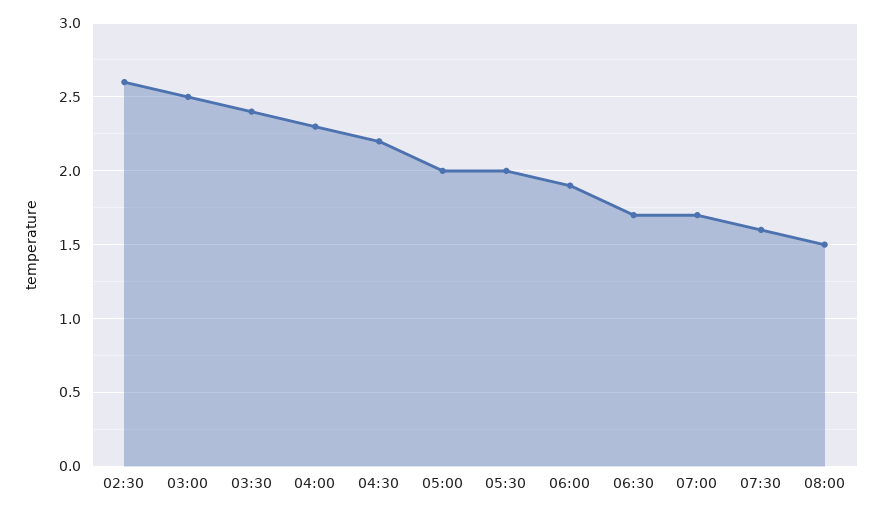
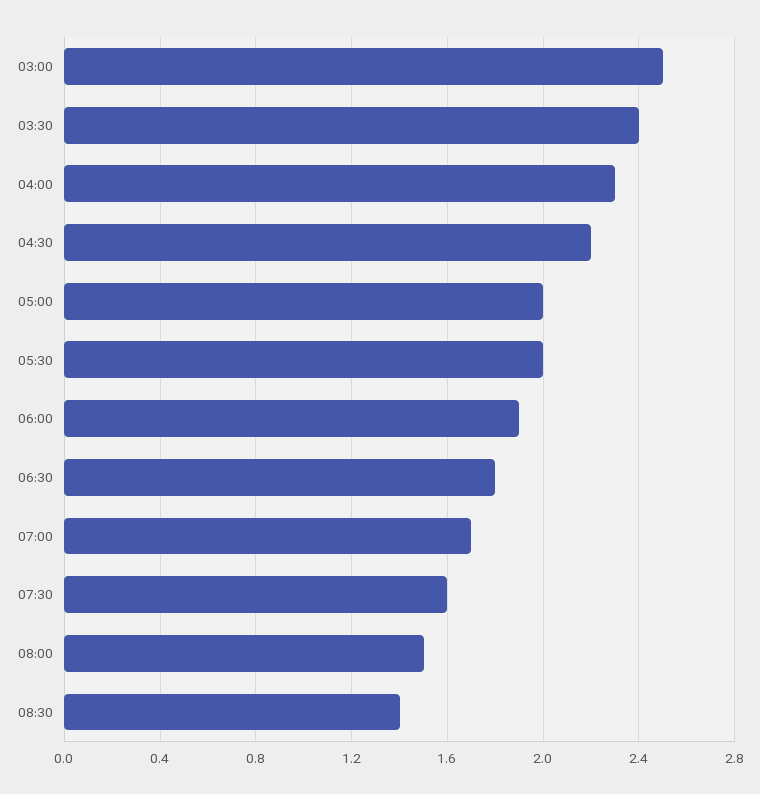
02:30: 2.6 -> none
06:30: 1.7 -> 1.8
08:30: none -> 1.4

